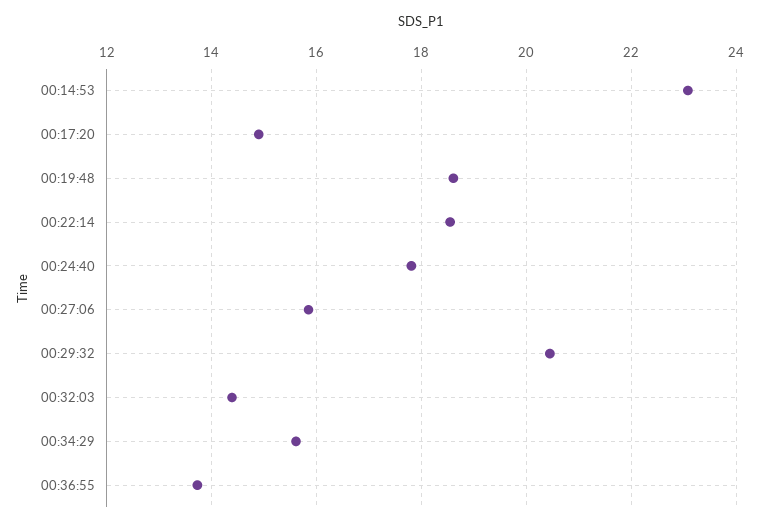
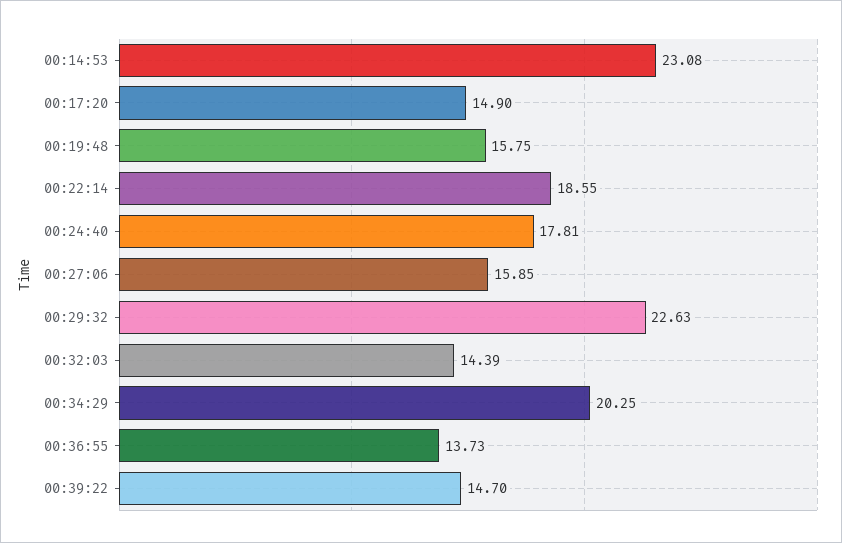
00:19:48: 18.6 -> 15.75
00:29:32: 20.4 -> 22.63
00:34:29: 15.6 -> 20.25
00:39:22: none -> 14.7

